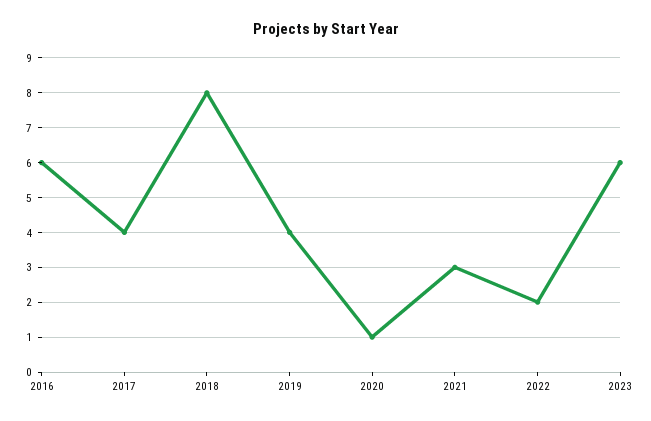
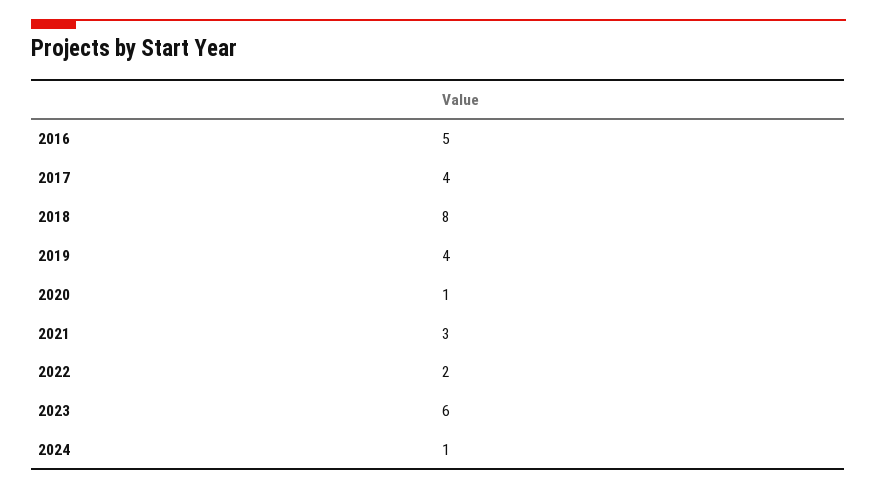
2016: 6 -> 5
2024: none -> 1

